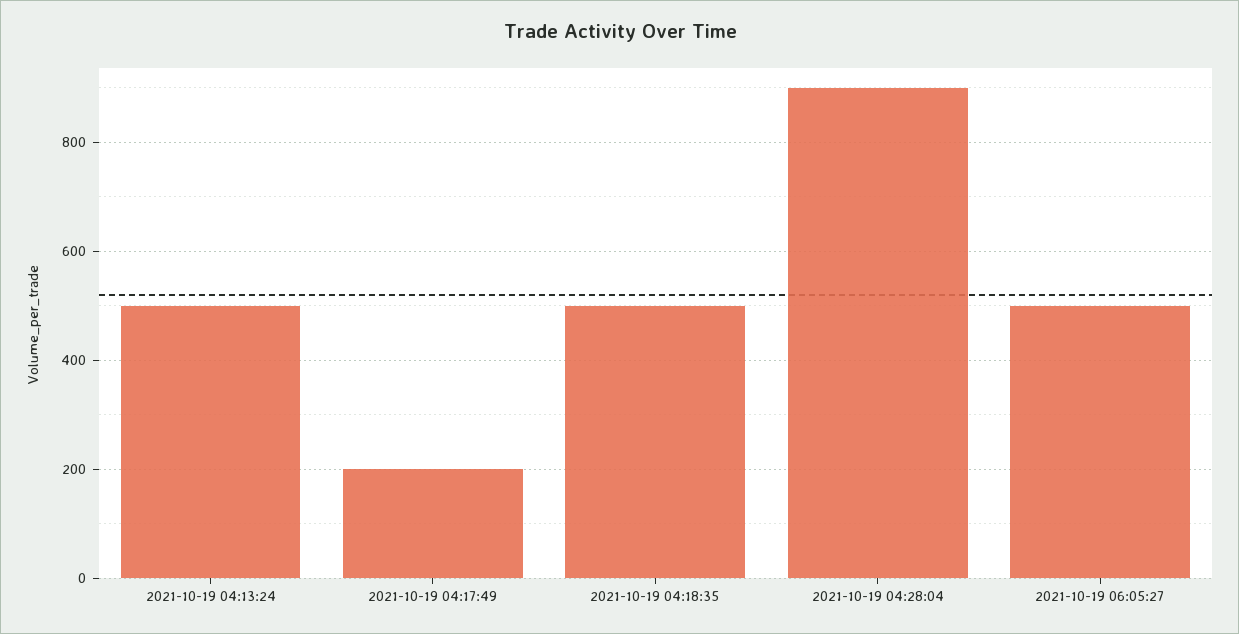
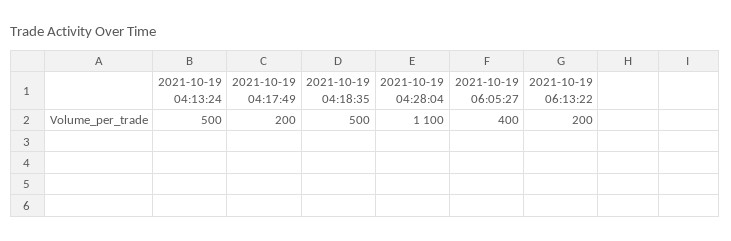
2021-10-19 04:28:04: 900 -> 1100
2021-10-19 06:05:27: 500 -> 400
2021-10-19 06:13:22: none -> 200

